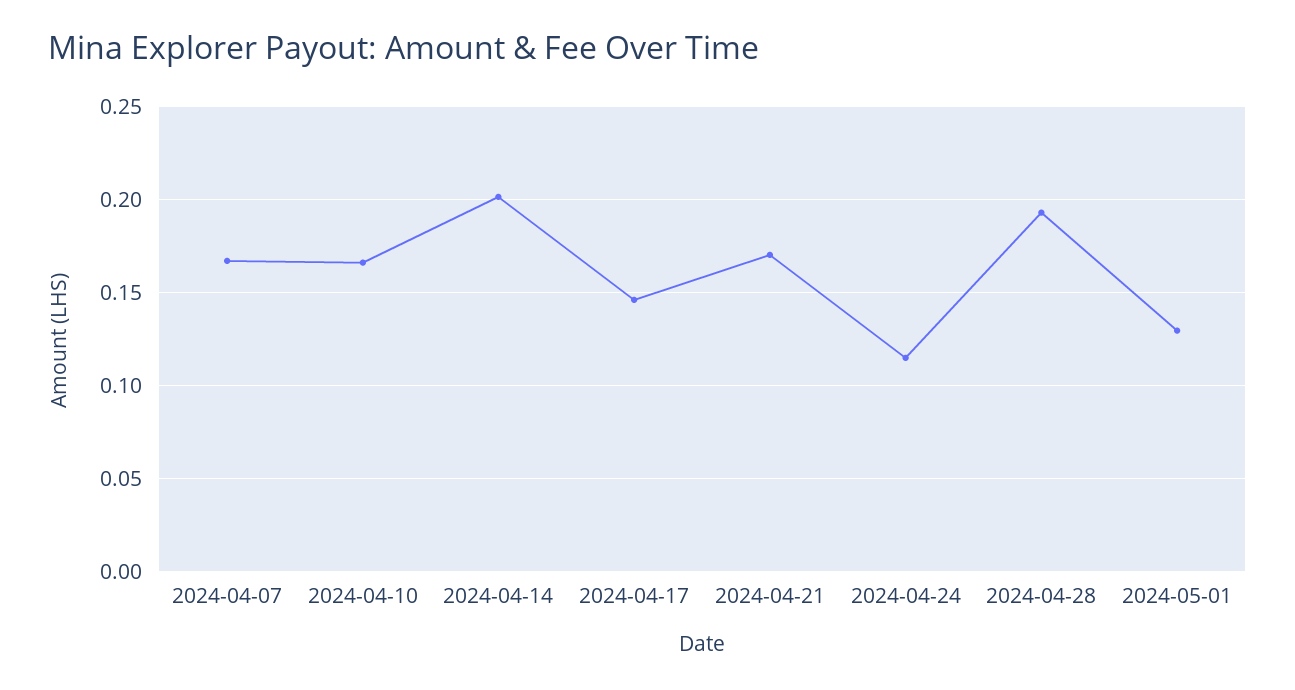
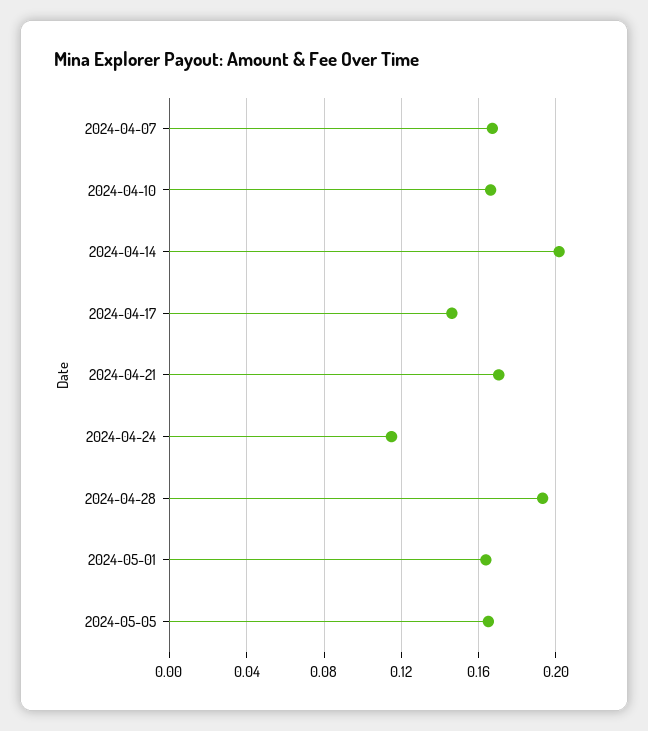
2024-05-01: 0.13 -> 0.165
2024-05-05: none -> 0.165

